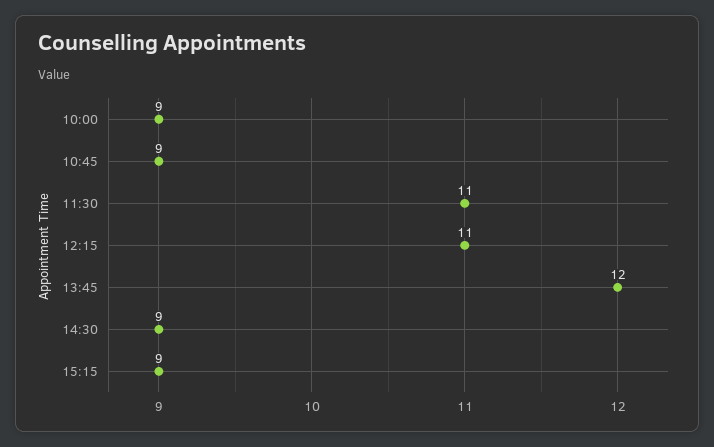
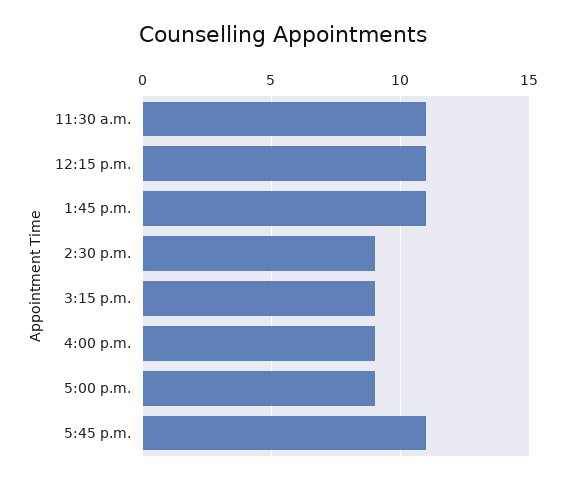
10:00: 9 -> none
10:45: 9 -> none
13:45: 12 -> 11
4:00 p.m.: none -> 9
5:00 p.m.: none -> 9
5:45 p.m.: none -> 11

